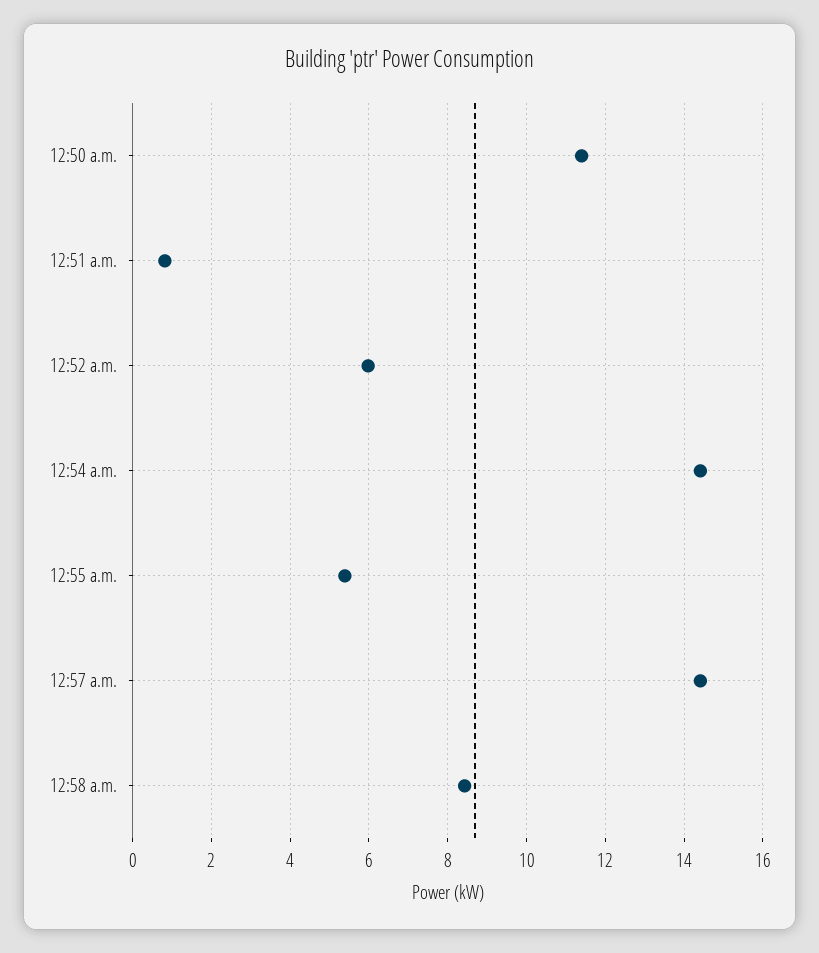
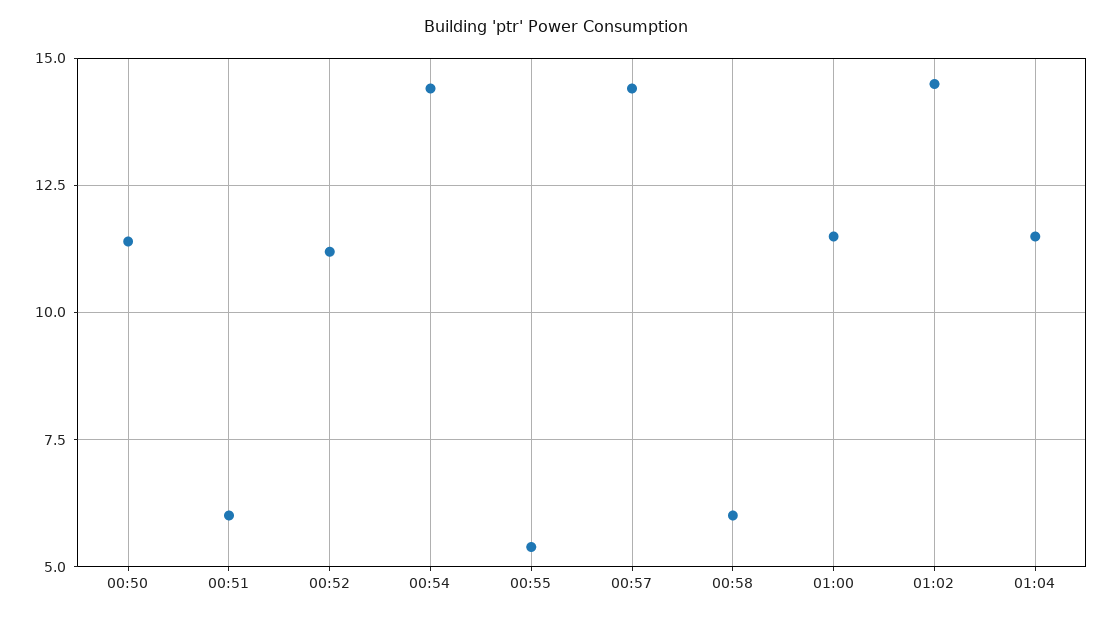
12:51 a.m.: 0.8 -> 6
12:52 a.m.: 6 -> 11.25
12:58 a.m.: 8.4 -> 6
01:00: none -> 11.5
01:02: none -> 14.5
01:04: none -> 11.5

